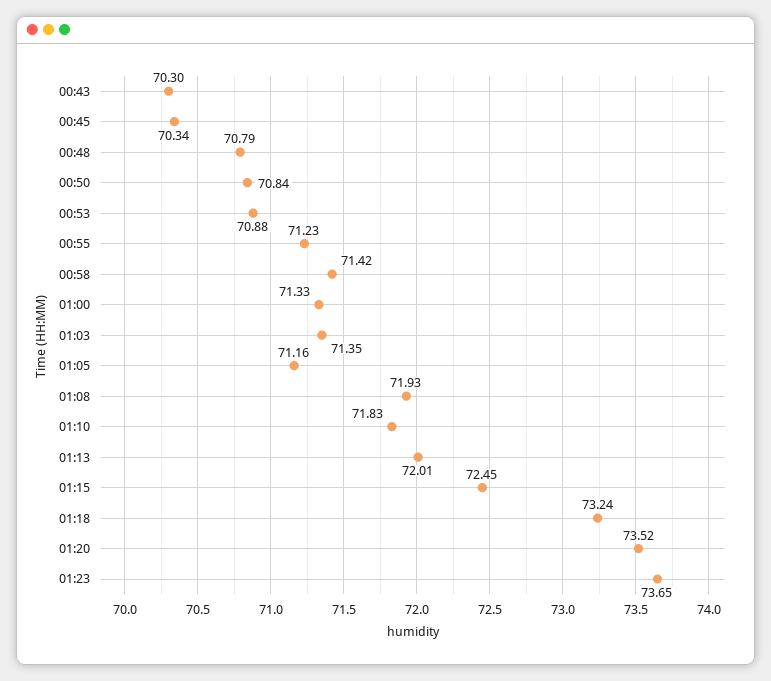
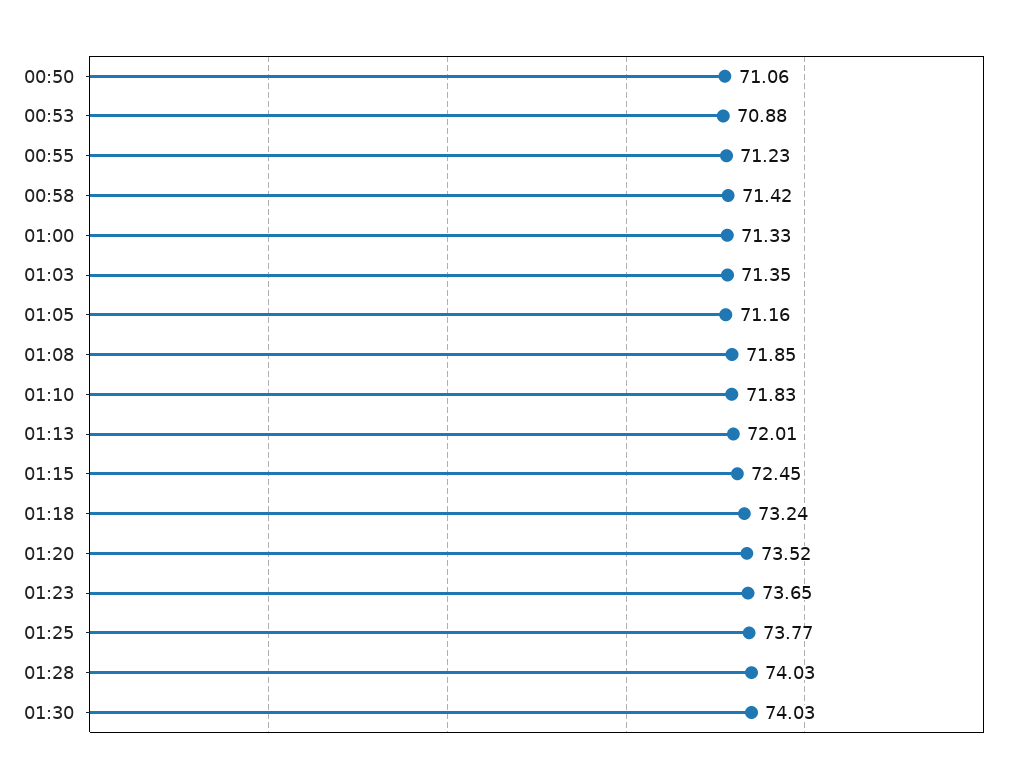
00:43: 70.3 -> none
00:45: 70.34 -> none
00:48: 70.79 -> none
00:50: 70.84 -> 71.06
01:08: 71.93 -> 71.85
01:25: none -> 73.77
01:28: none -> 74.03
01:30: none -> 74.03

